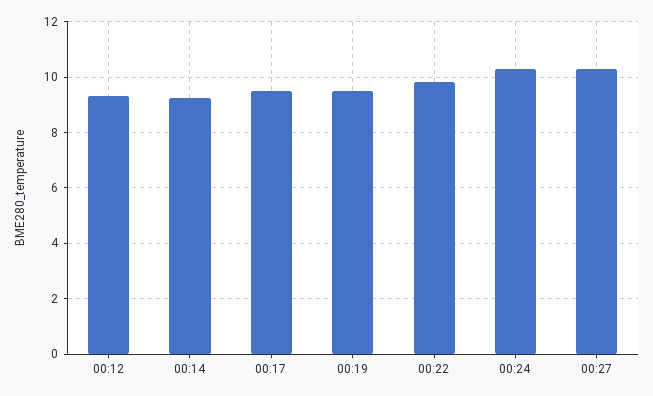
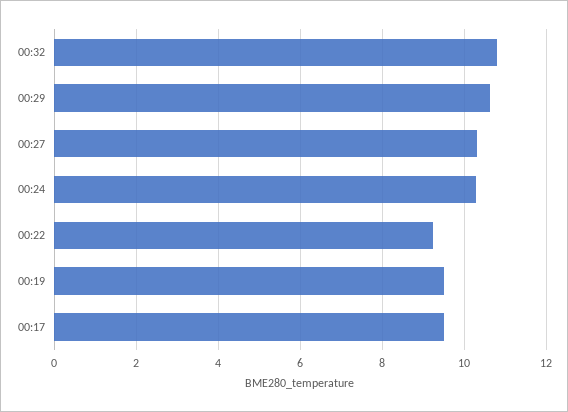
00:12: 9.25 -> none
00:14: 9.25 -> none
00:22: 9.75 -> 9.2
00:32: none -> 10.8
00:29: none -> 10.6

